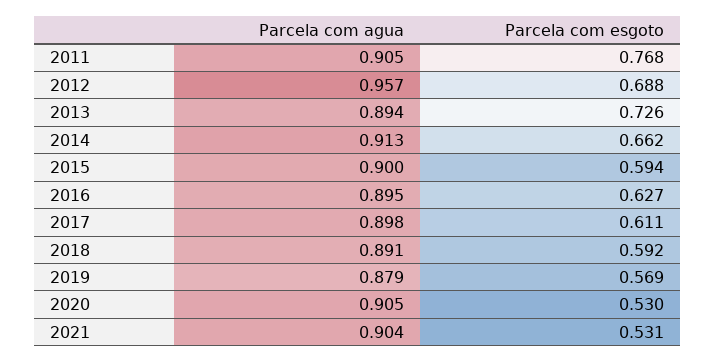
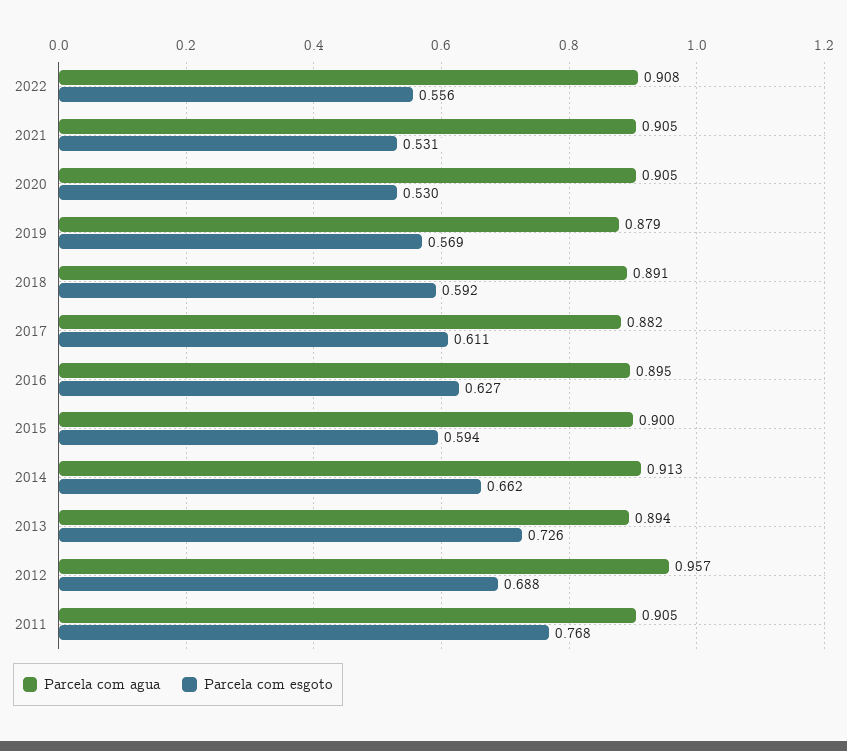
Parcela com agua, 2017: 0.898 -> 0.882
Parcela com agua, 2021: 0.904 -> 0.905
Parcela com agua, 2022: none -> 0.908
Parcela com esgoto, 2022: none -> 0.556

